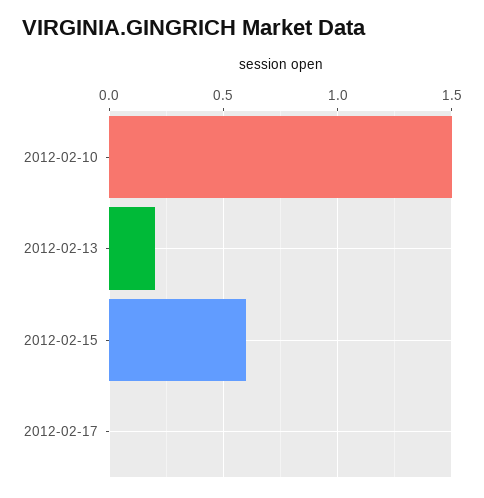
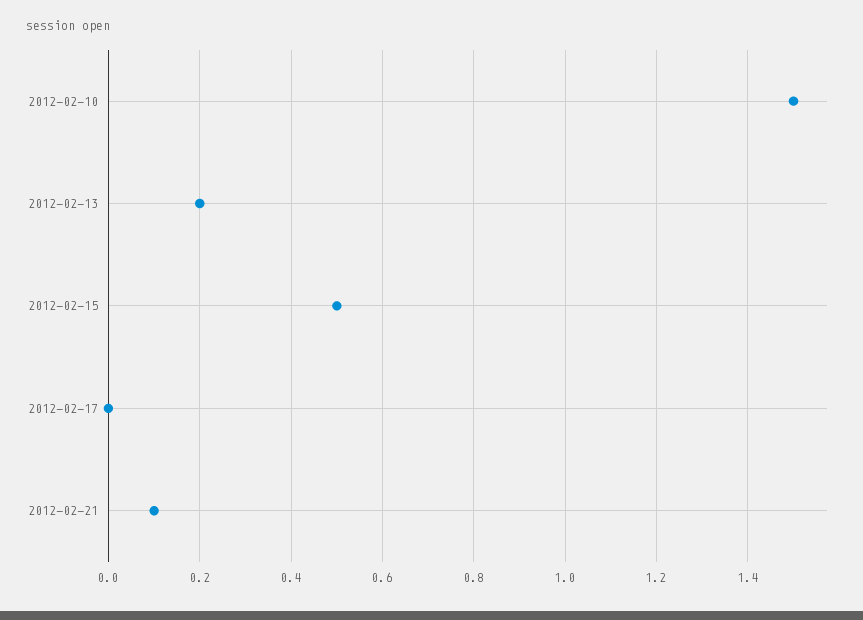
2012-02-15: 0.6 -> 0.5
2012-02-21: none -> 0.1

